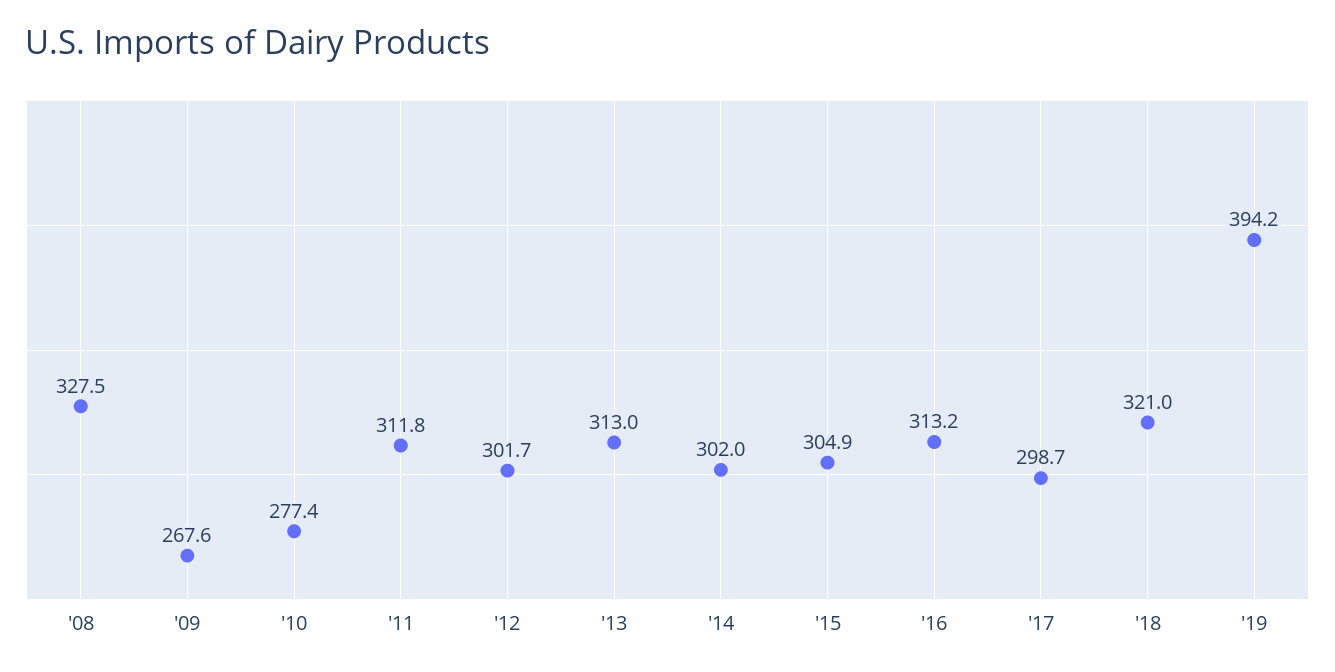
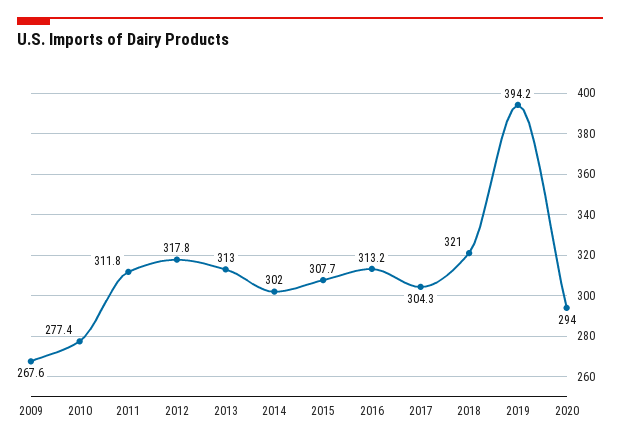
'08: 327.5 -> none
'12: 301.7 -> 317.8
'15: 304.9 -> 307.7
'17: 298.7 -> 304.3
2020: none -> 294

